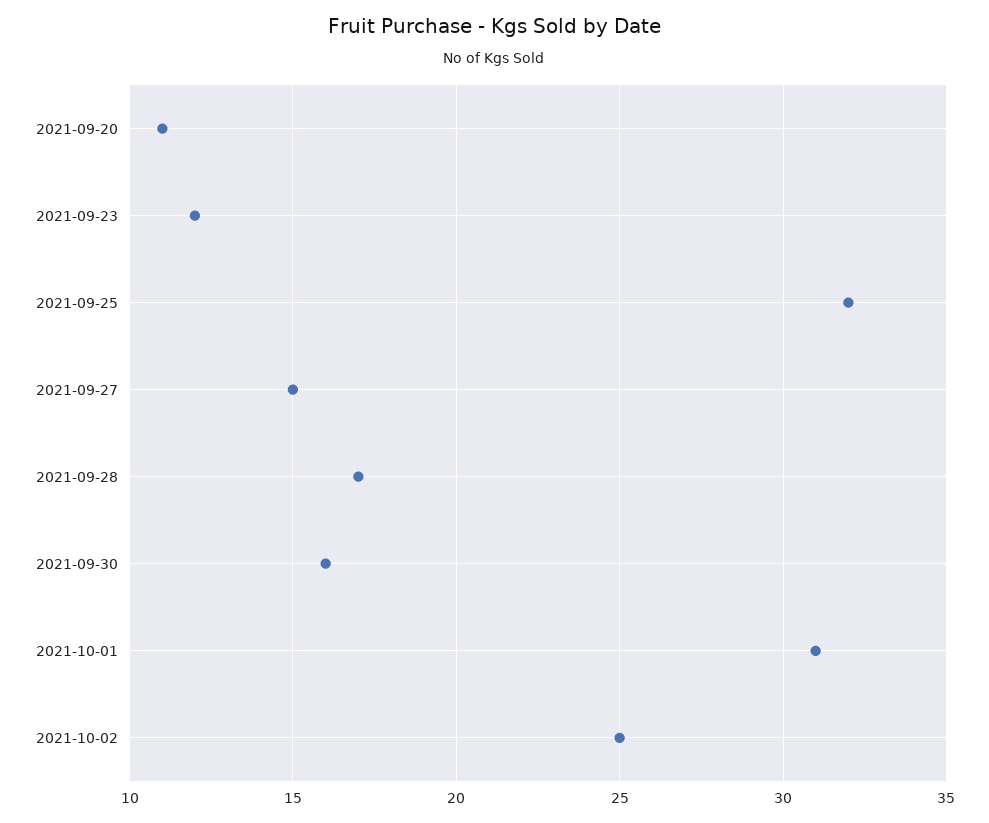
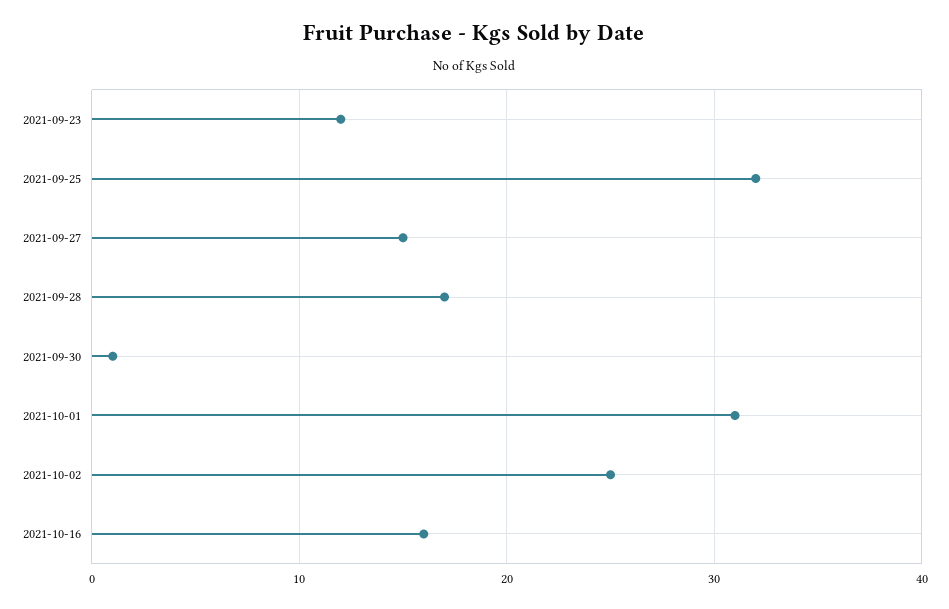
2021-09-20: 11 -> none
2021-09-30: 16 -> 1
2021-10-16: none -> 16

